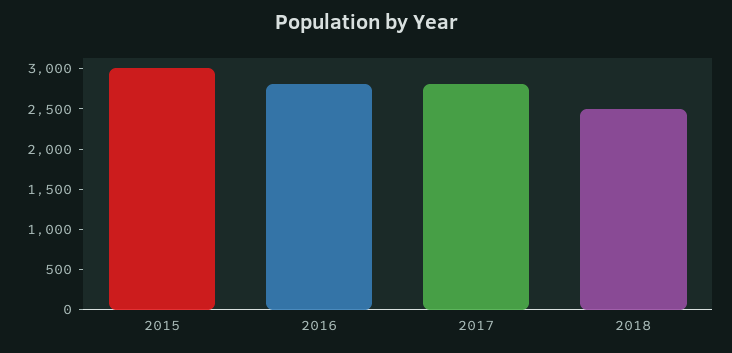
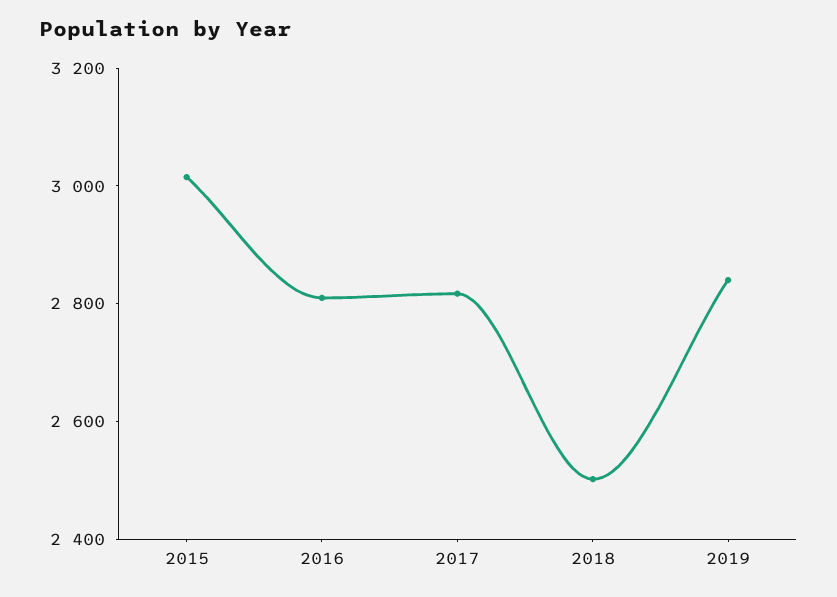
2019: none -> 2850

